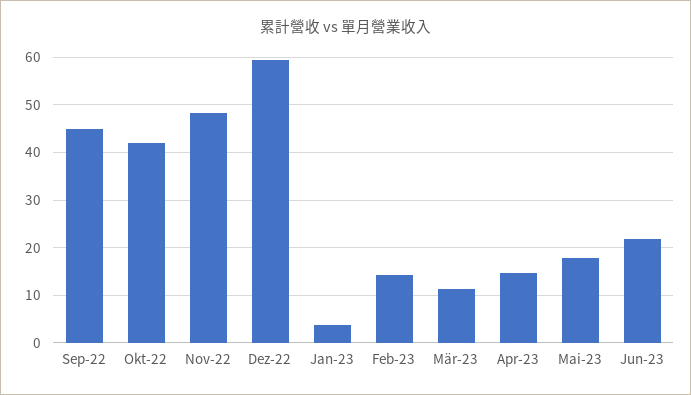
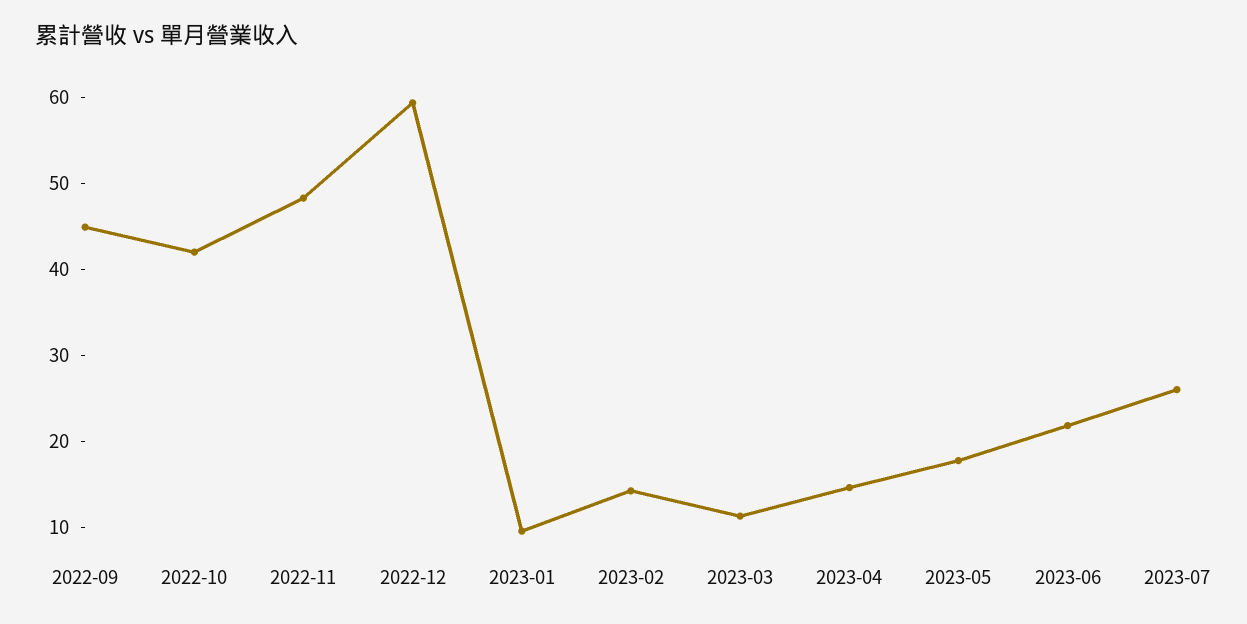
Jan-23: 4 -> 10
2023-07: none -> 26

